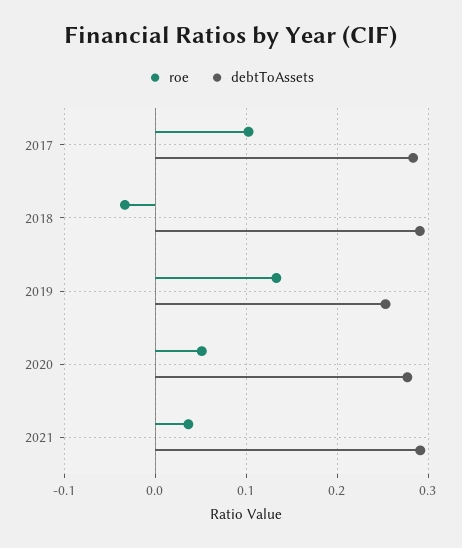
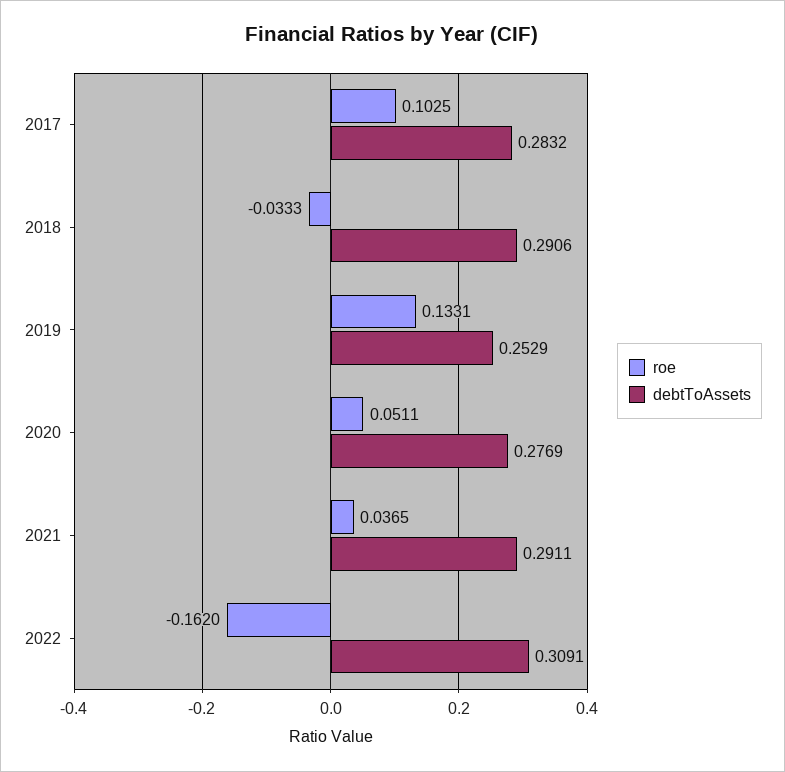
roe, 2022: none -> -0.162
debtToAssets, 2022: none -> 0.3091

